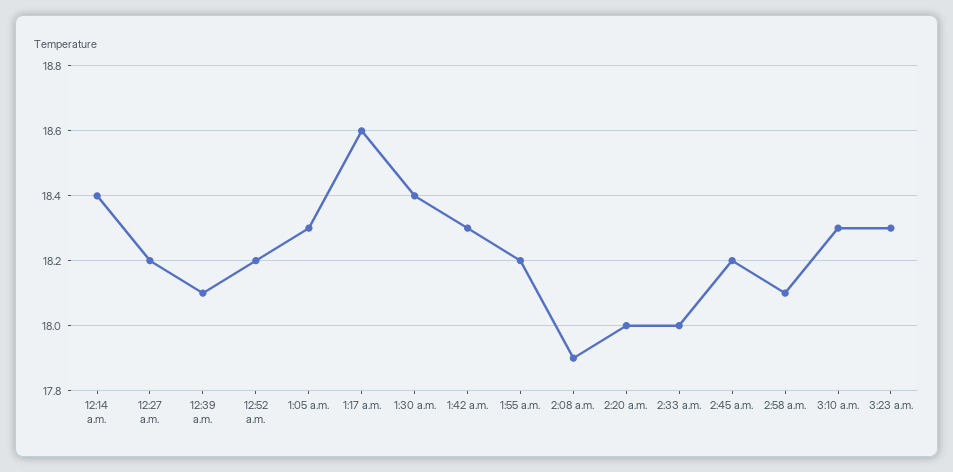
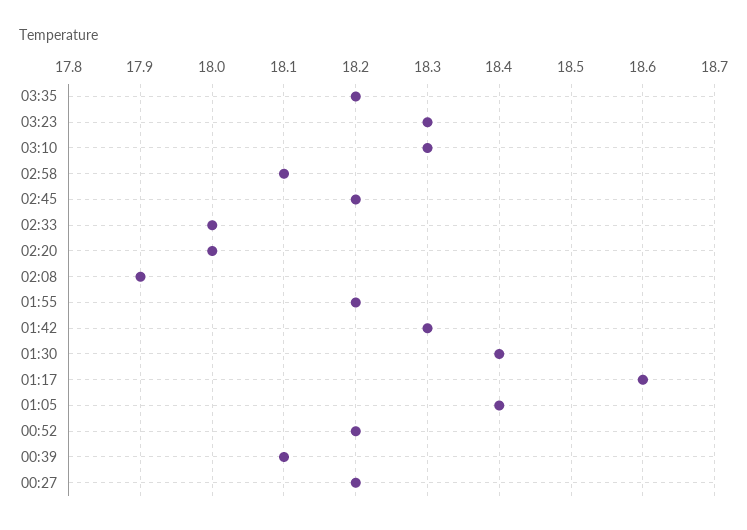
12:14 a.m.: 18.4 -> none
1:05 a.m.: 18.3 -> 18.4
03:35: none -> 18.2

